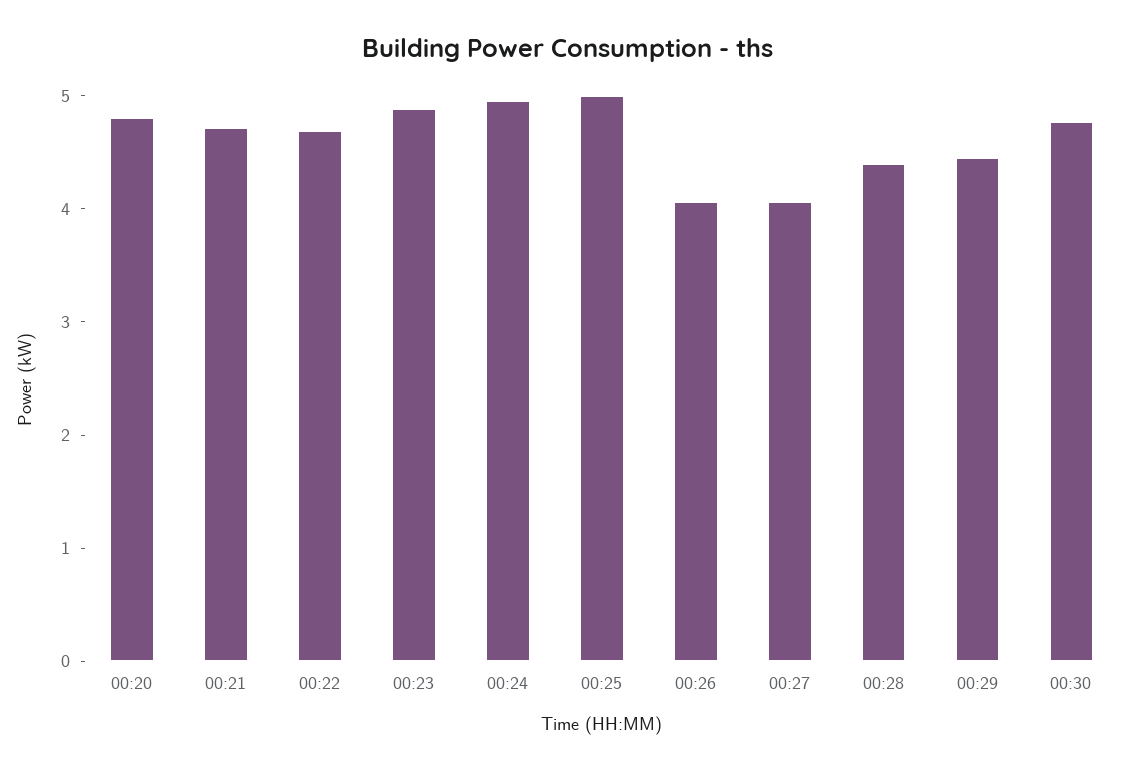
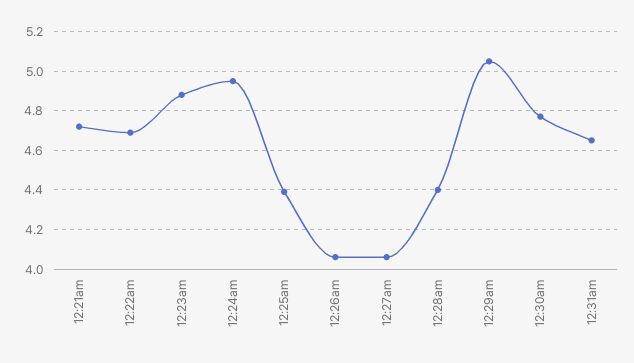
00:20: 4.8 -> none
00:25: 5 -> 4.4
00:29: 4.4 -> 5.05
12:31am: none -> 4.65

